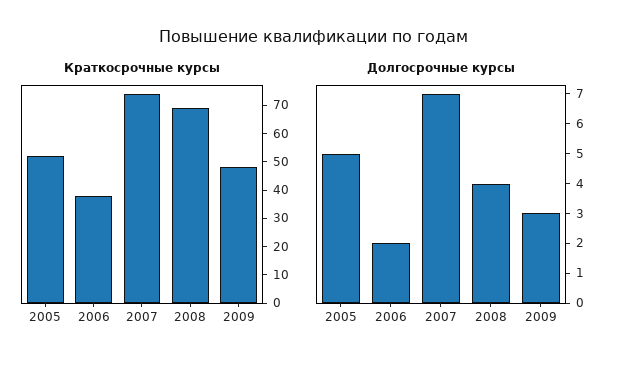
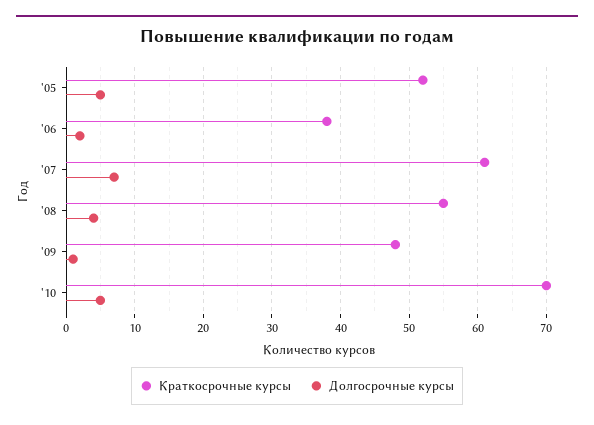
Краткосрочные курсы, 2007: 75 -> 61
Краткосрочные курсы, 2008: 70 -> 55
Долгосрочные курсы, 2009: 3 -> 1
Краткосрочные курсы, '10: none -> 70
Долгосрочные курсы, '10: none -> 5

